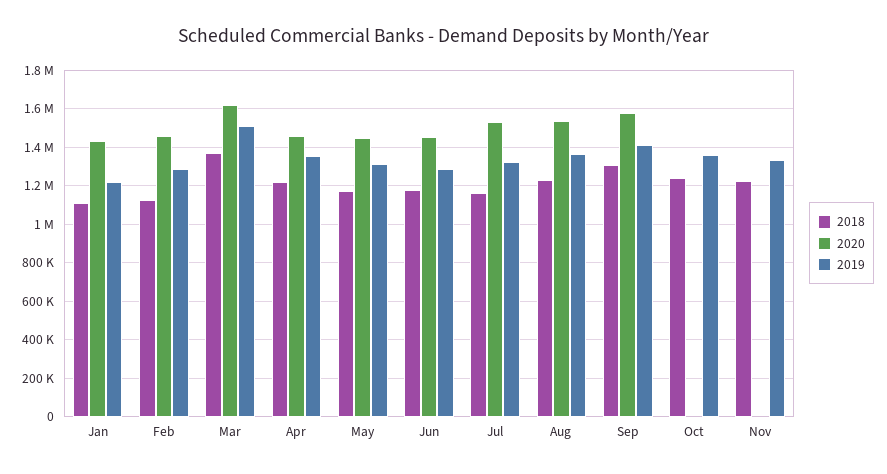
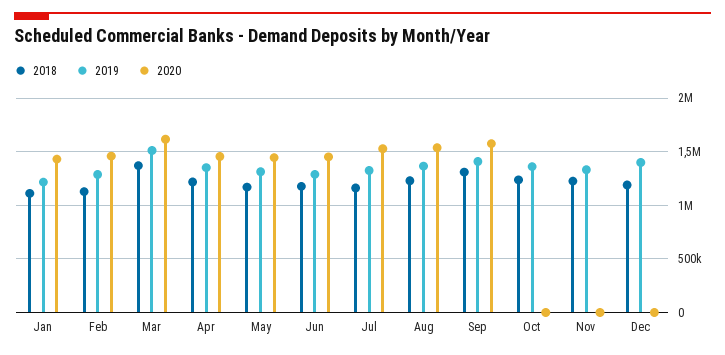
2018, Dec: none -> 1200000
2019, Dec: none -> 1400000
2020, Dec: none -> 0

